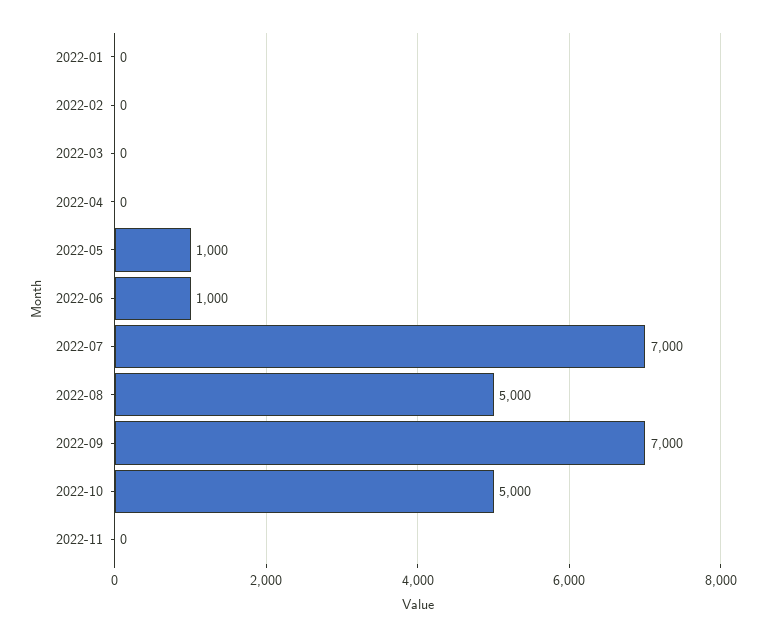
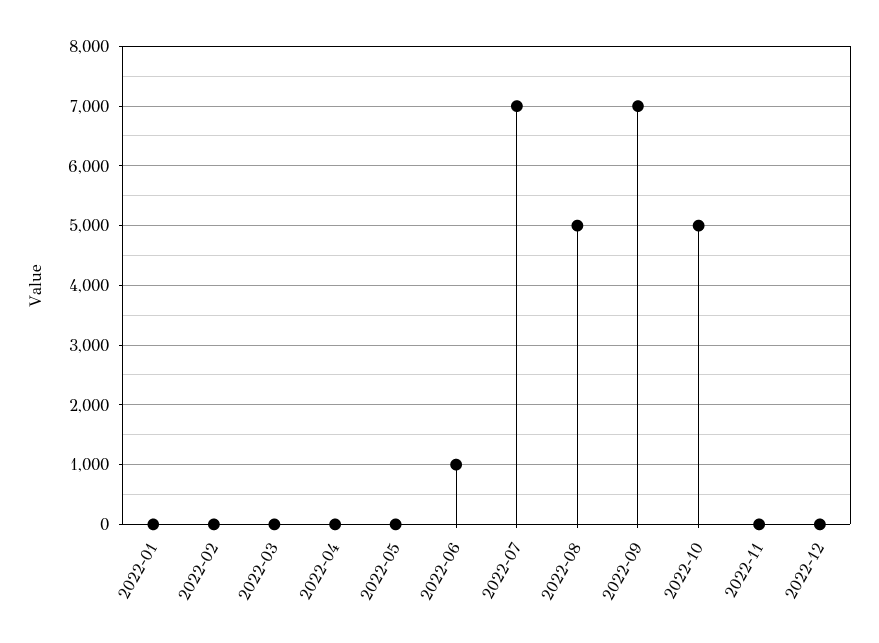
2022-05: 1000 -> 0
2022-12: none -> 0

